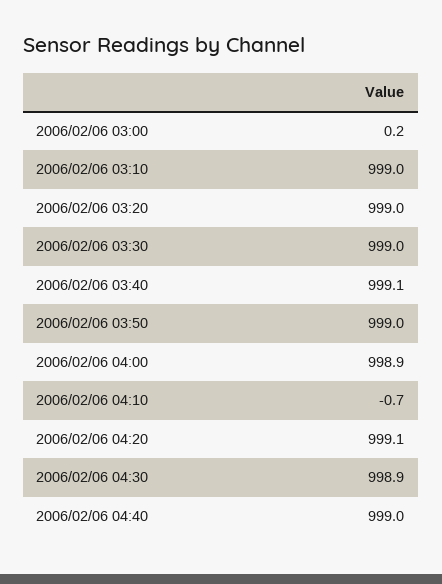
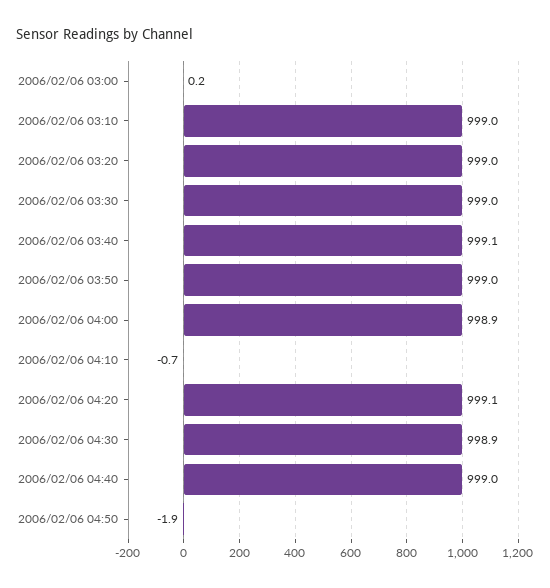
2006/02/06 04:50: none -> -1.9

